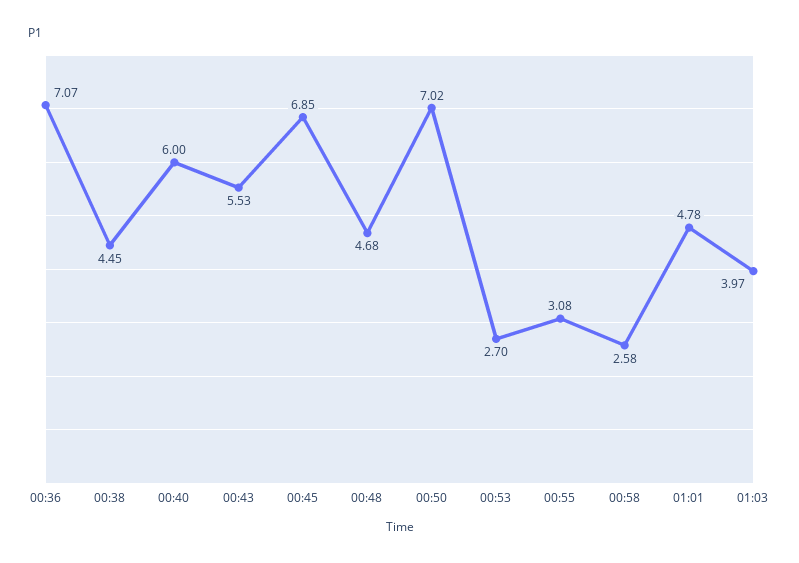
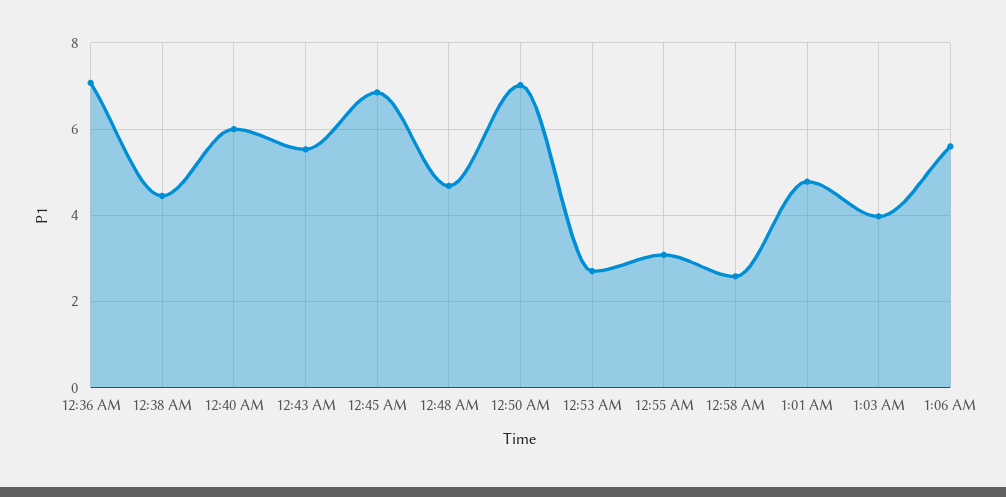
1:06 AM: none -> 5.6

